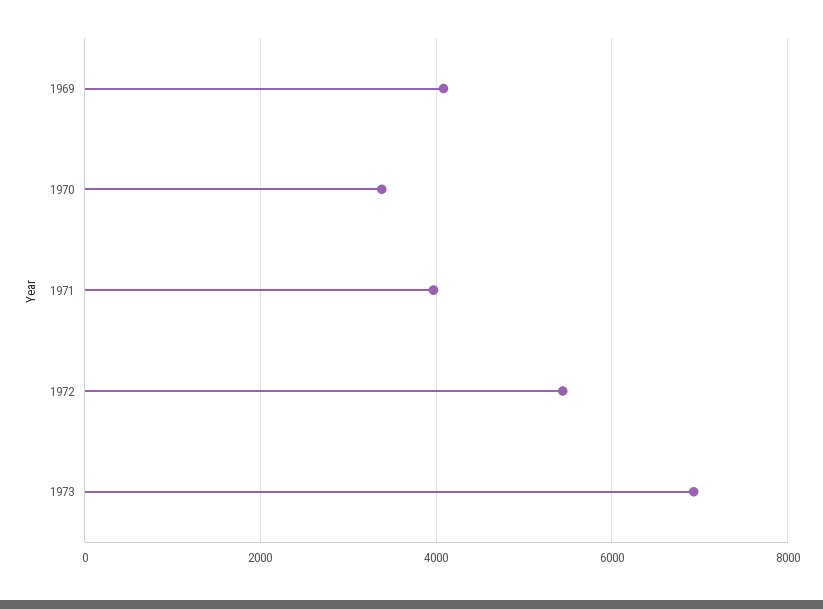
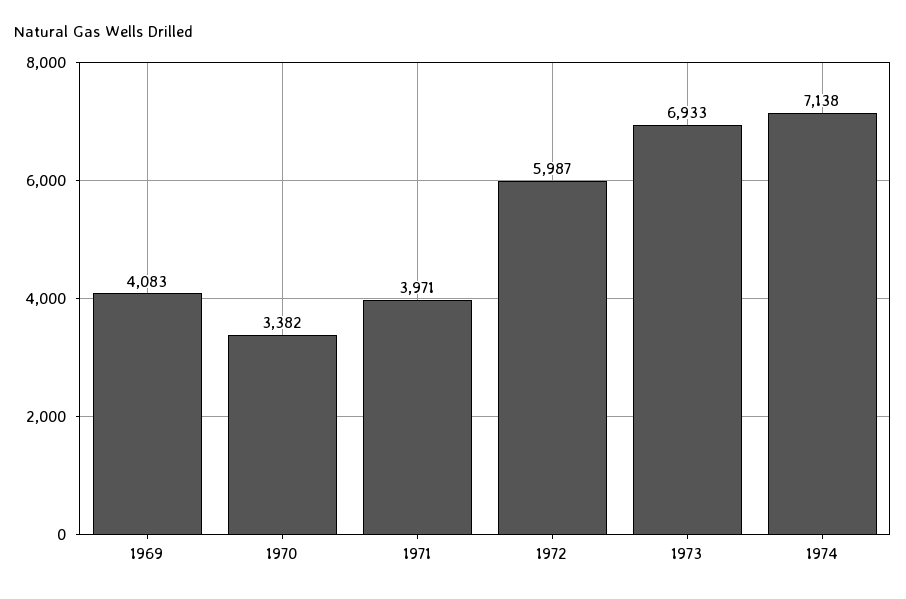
1972: 5400 -> 5987
1974: none -> 7138

